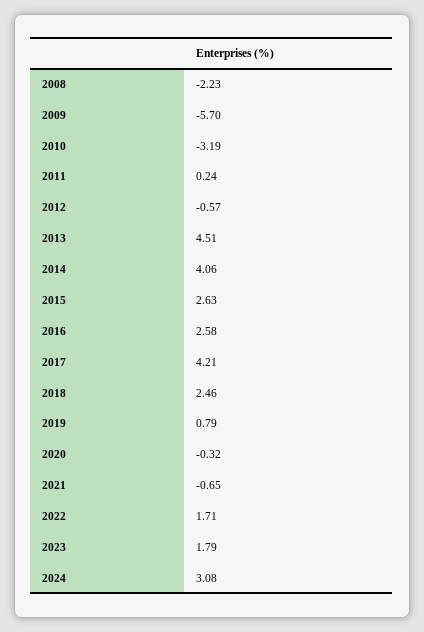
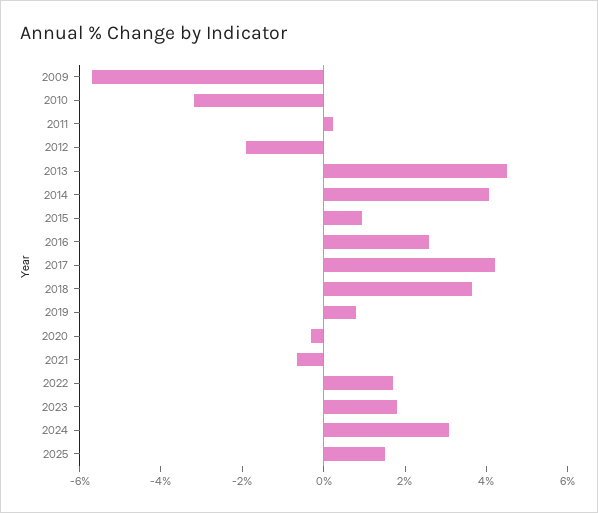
2008: -2.23 -> none
2012: -0.57 -> -2
2015: 2.63 -> 1
2018: 2.46 -> 3.5
2025: none -> 1.5

